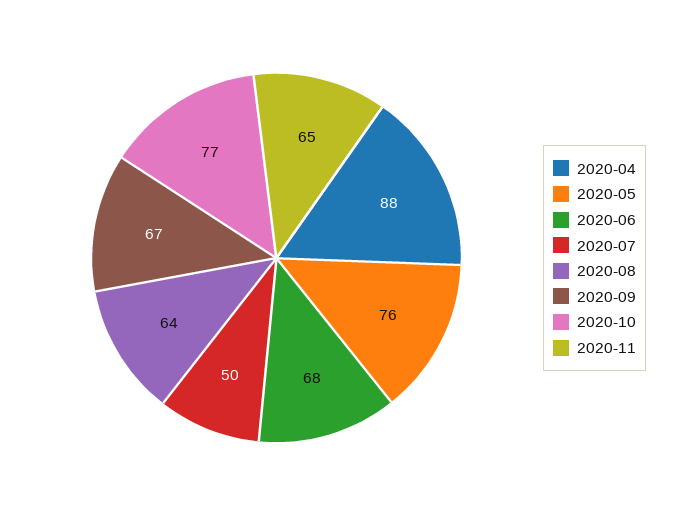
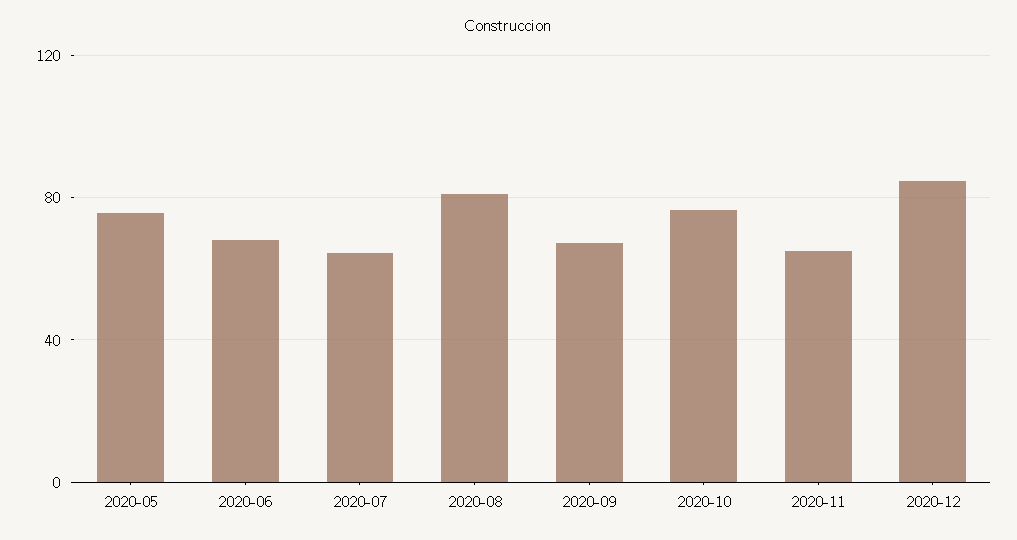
2020-04: 88 -> none
2020-07: 50 -> 65
2020-08: 64 -> 80
2020-12: none -> 85

